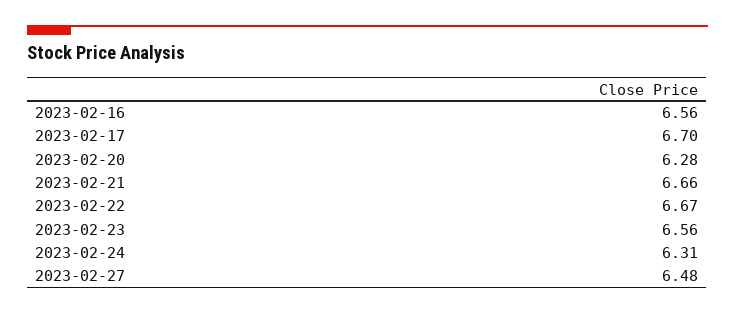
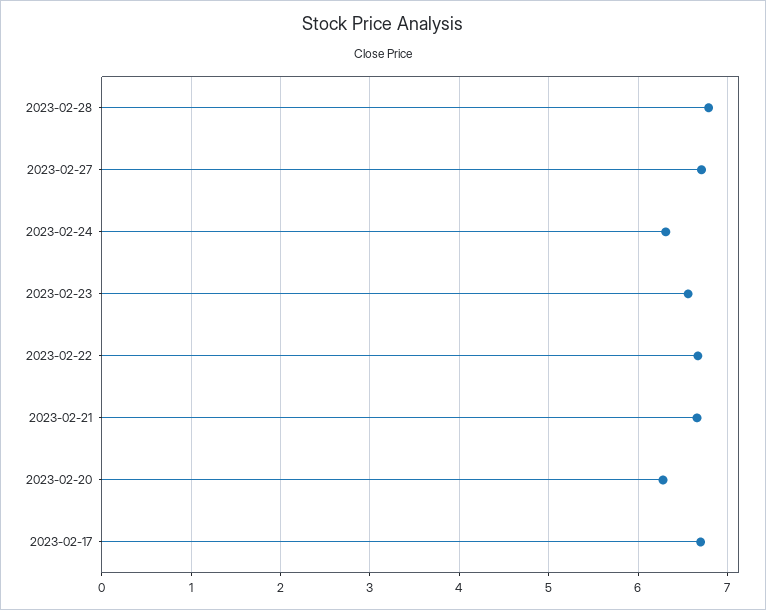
2023-02-16: 6.56 -> none
2023-02-27: 6.48 -> 6.7
2023-02-28: none -> 6.8

